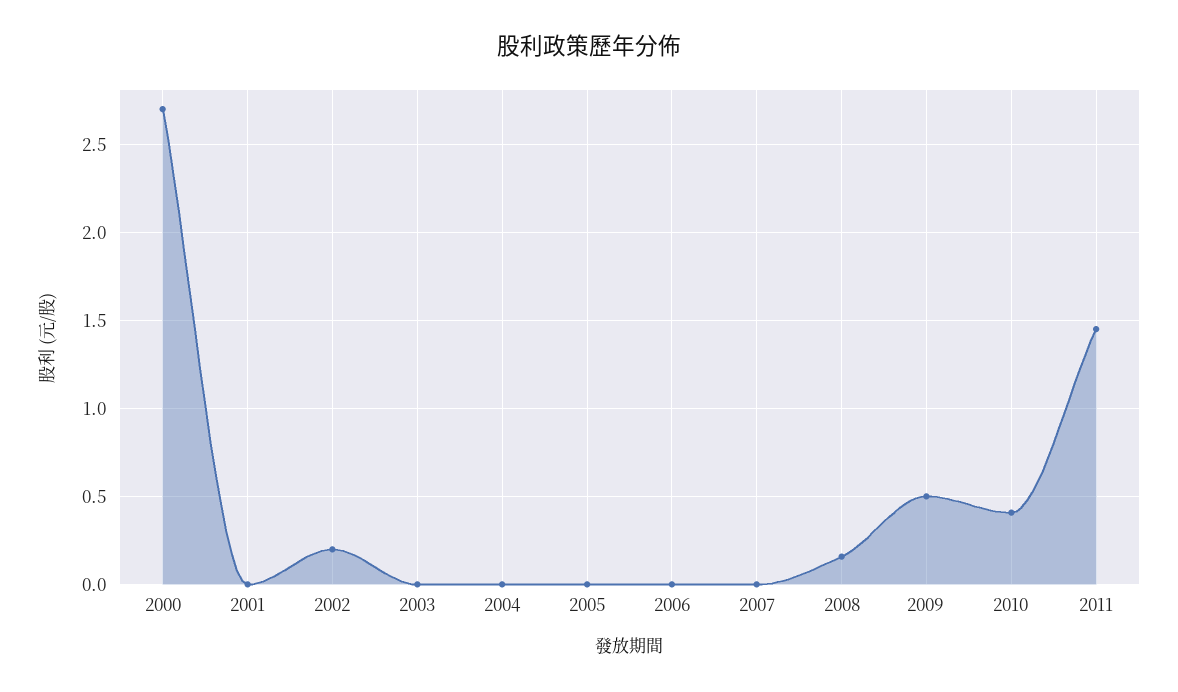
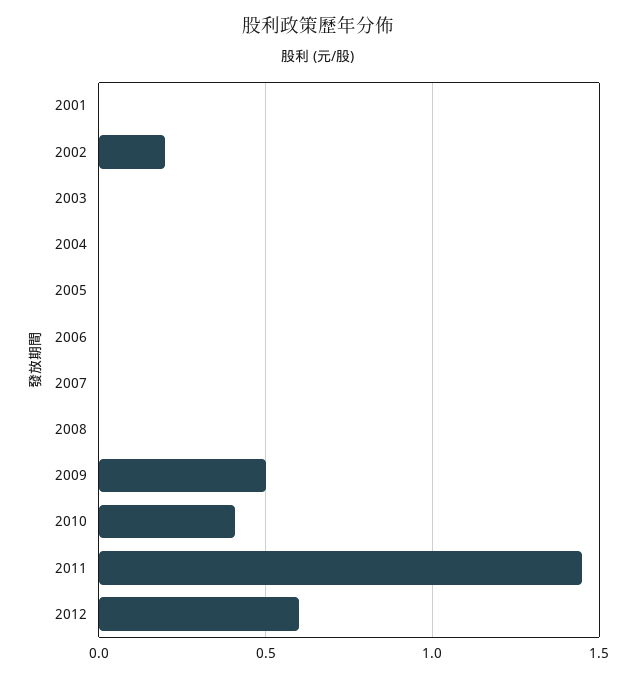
2000: 2.7 -> none
2008: 0.15 -> 0
2012: none -> 0.6

